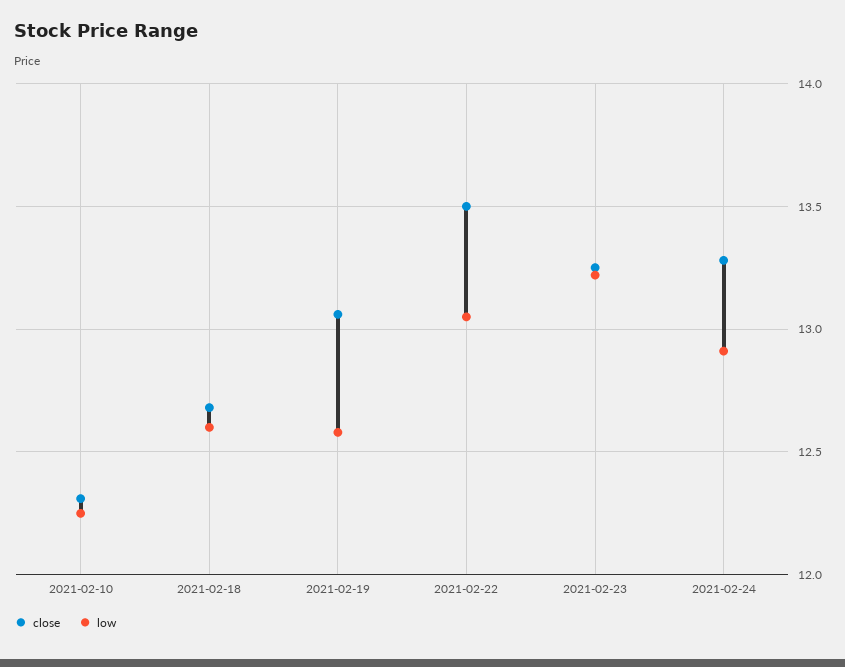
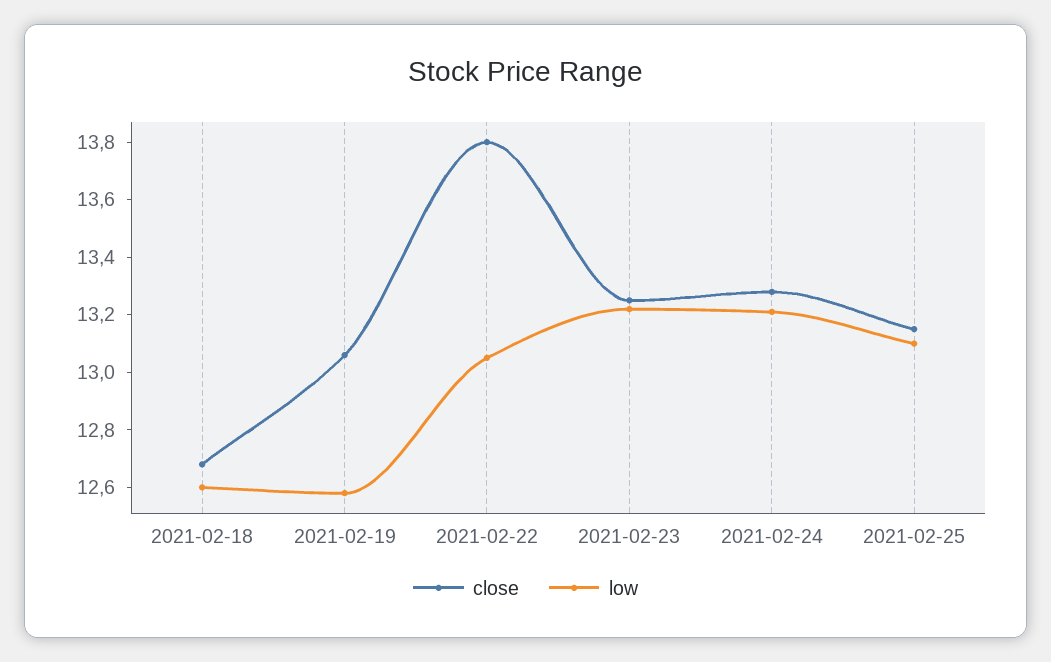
close, 2021-02-10: 12.3 -> none
low, 2021-02-10: 12.25 -> none
close, 2021-02-22: 13.5 -> 13.8
low, 2021-02-24: 12.9 -> 13.2
close, 2021-02-25: none -> 13.15
low, 2021-02-25: none -> 13.1

